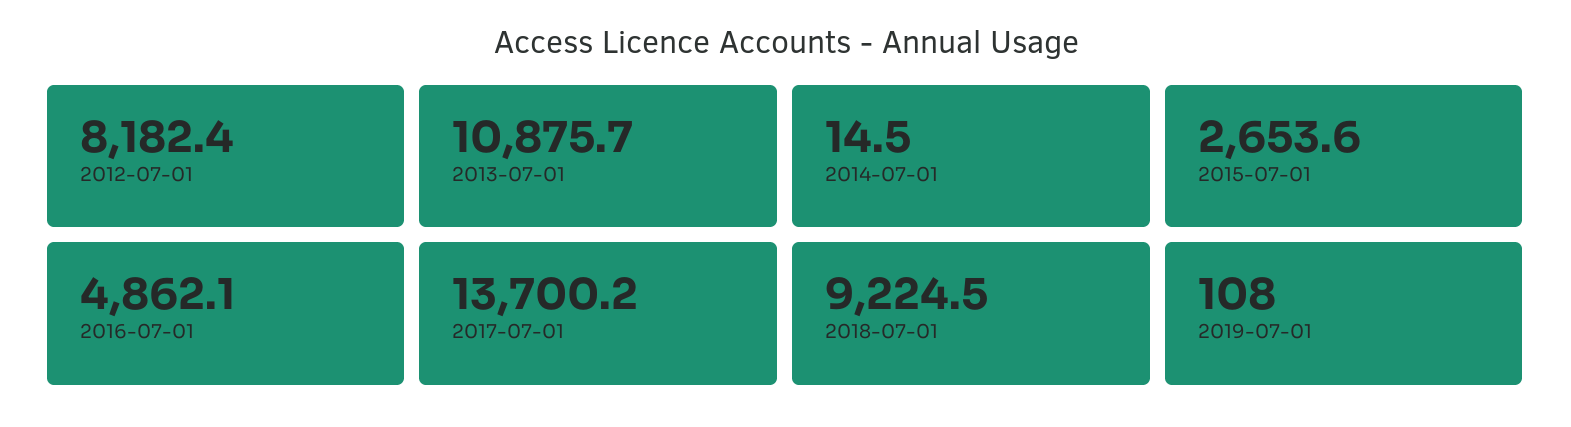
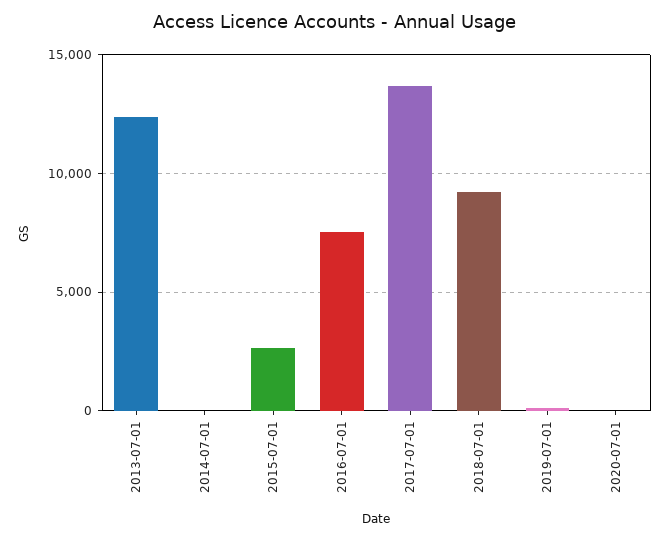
2012-07-01: 8182.4 -> none
2013-07-01: 10875.7 -> 12500
2016-07-01: 4862.1 -> 7500
2020-07-01: none -> 0

